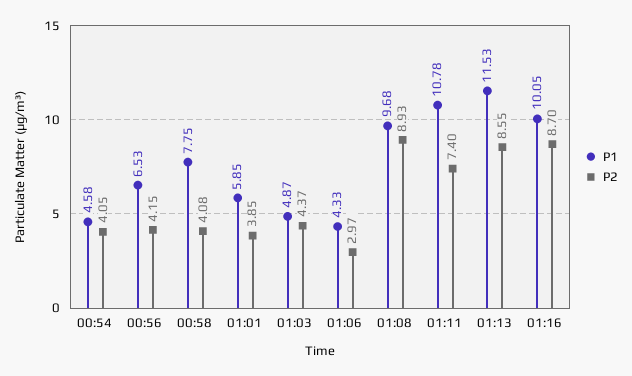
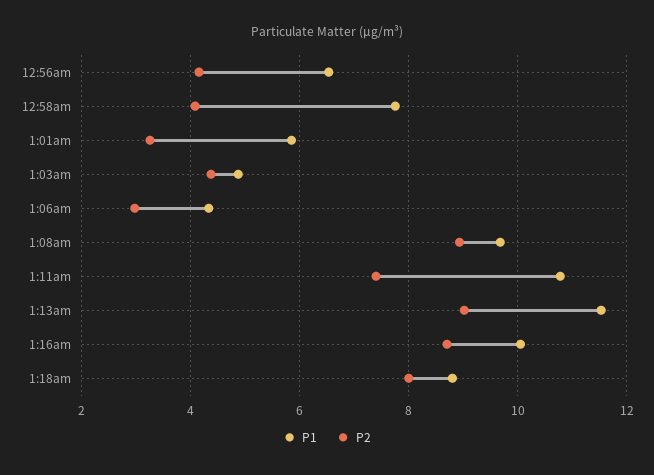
P1, 00:54: 4.58 -> none
P2, 00:54: 4.05 -> none
P2, 01:01: 3.85 -> 3.2
P2, 01:13: 8.55 -> 9
P1, 1:18am: none -> 8.8
P2, 1:18am: none -> 8

